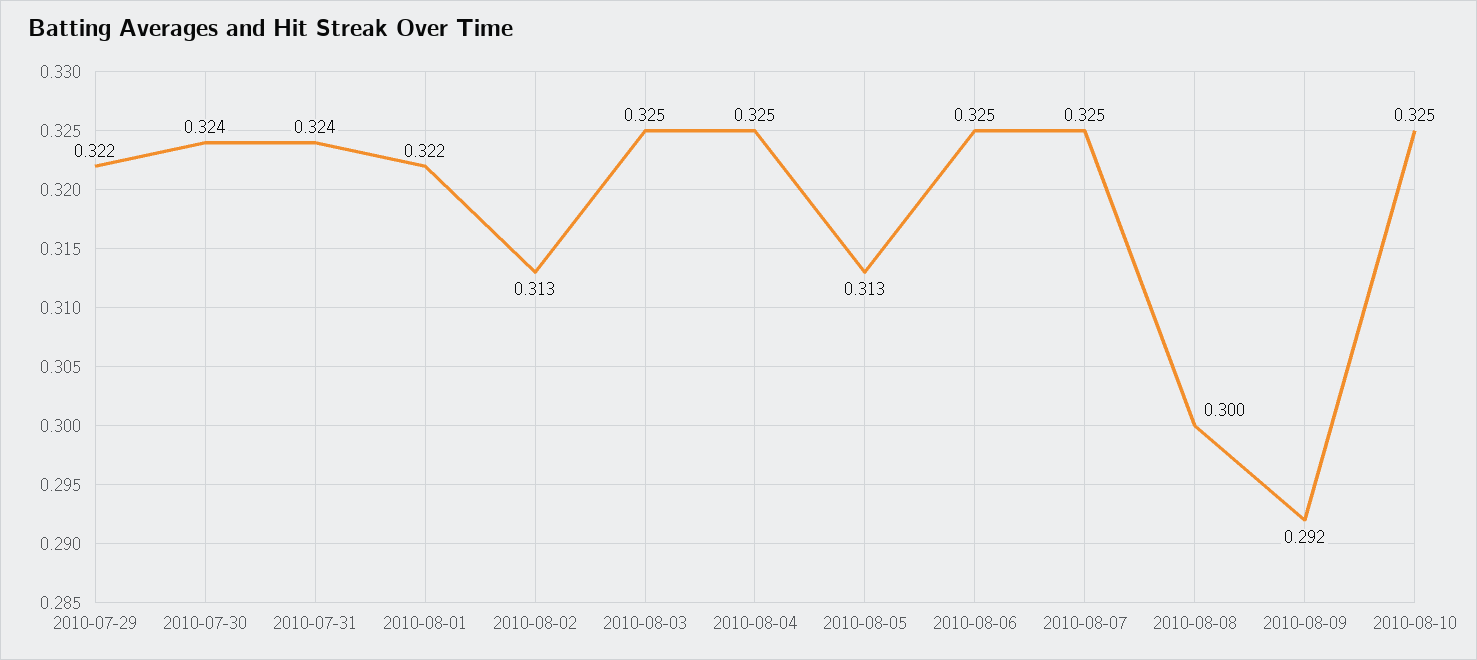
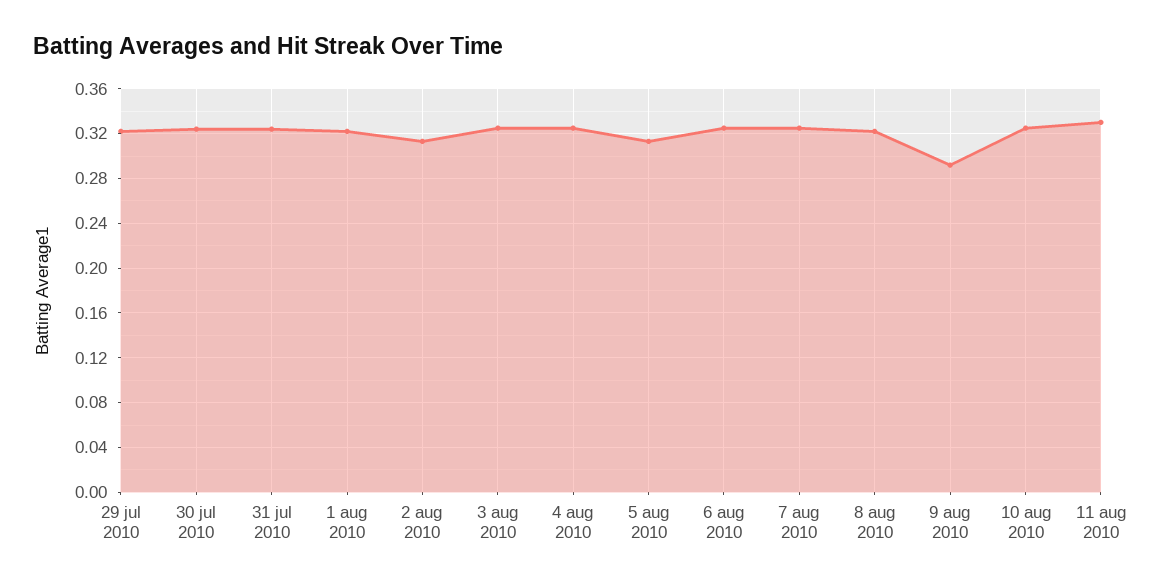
2010-08-08: 0.3 -> 0.32
11 aug 2010: none -> 0.33

